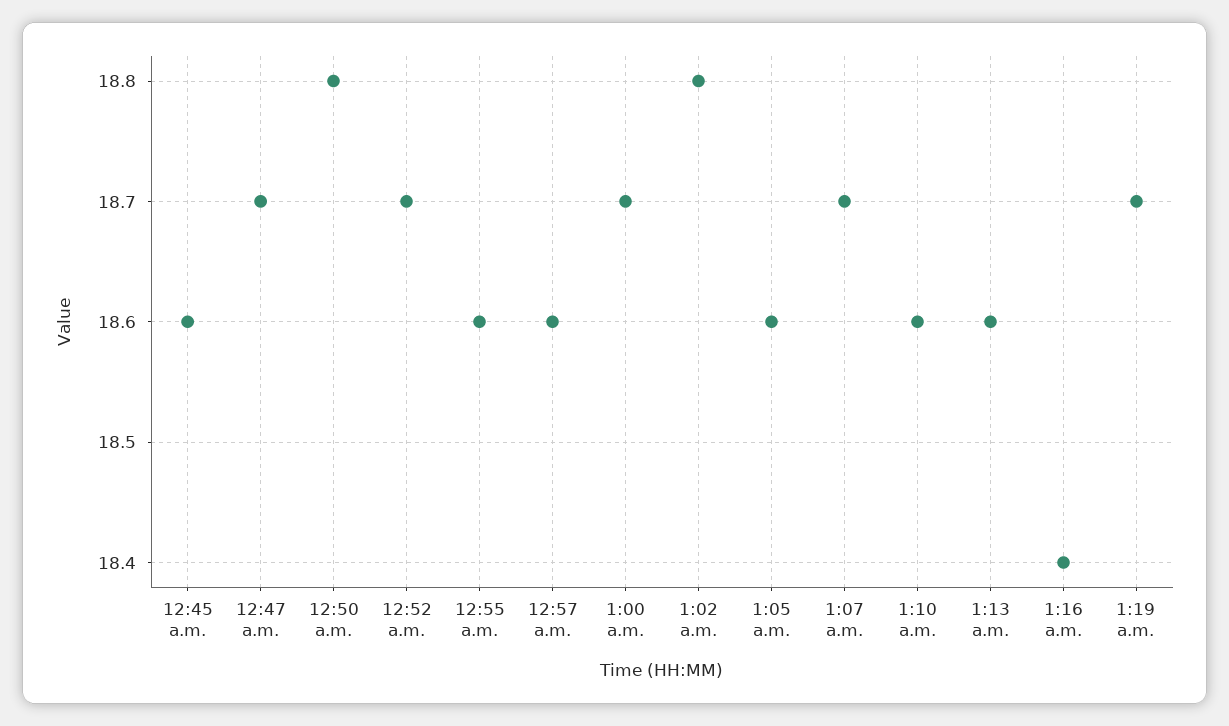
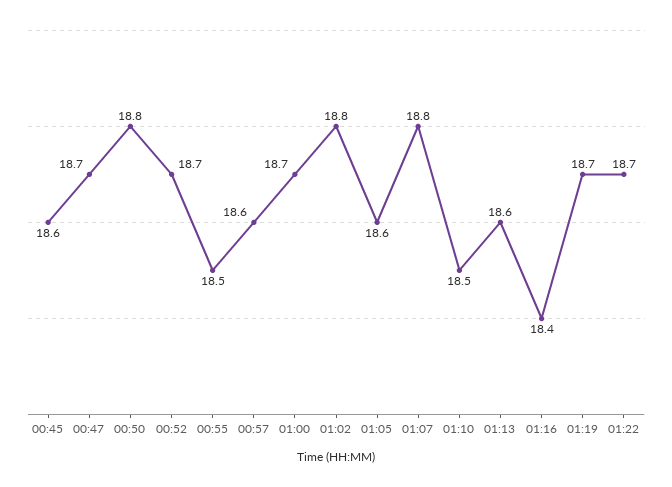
12:55 a.m.: 18.6 -> 18.5
1:07 a.m.: 18.7 -> 18.8
1:10 a.m.: 18.6 -> 18.5
01:22: none -> 18.7

